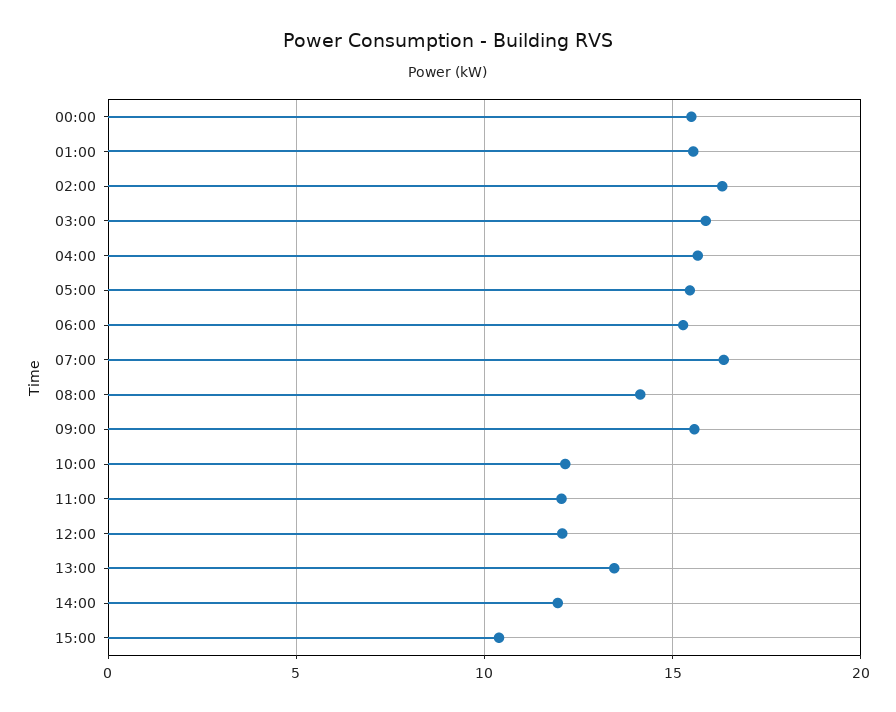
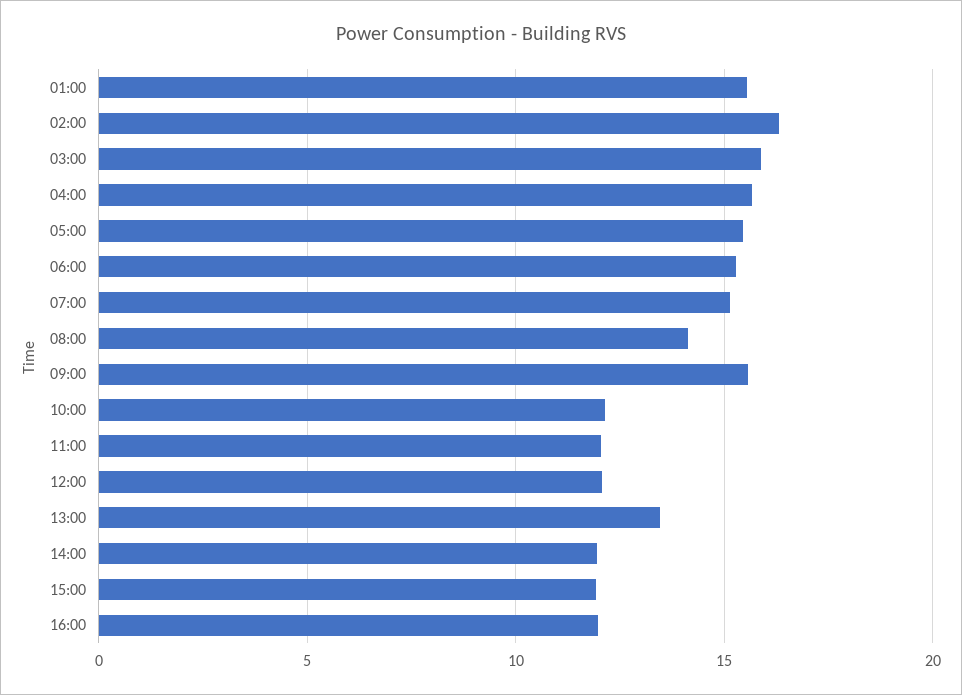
00:00: 15.5 -> none
07:00: 16.5 -> 15
15:00: 10.5 -> 12
16:00: none -> 12

